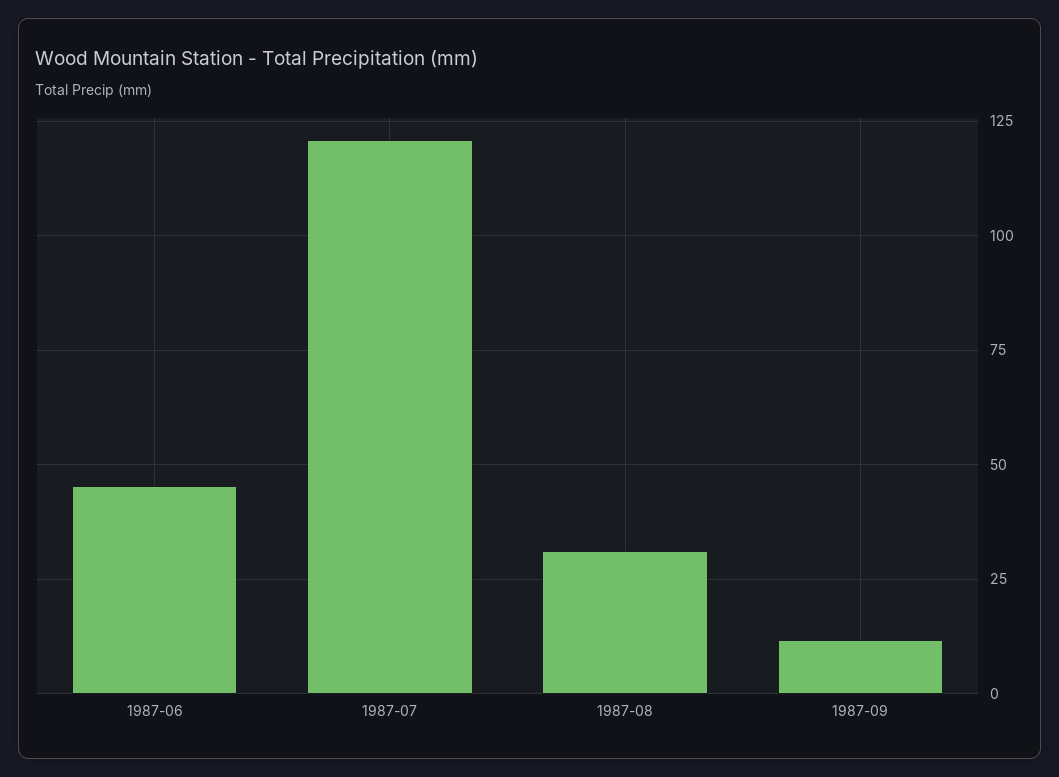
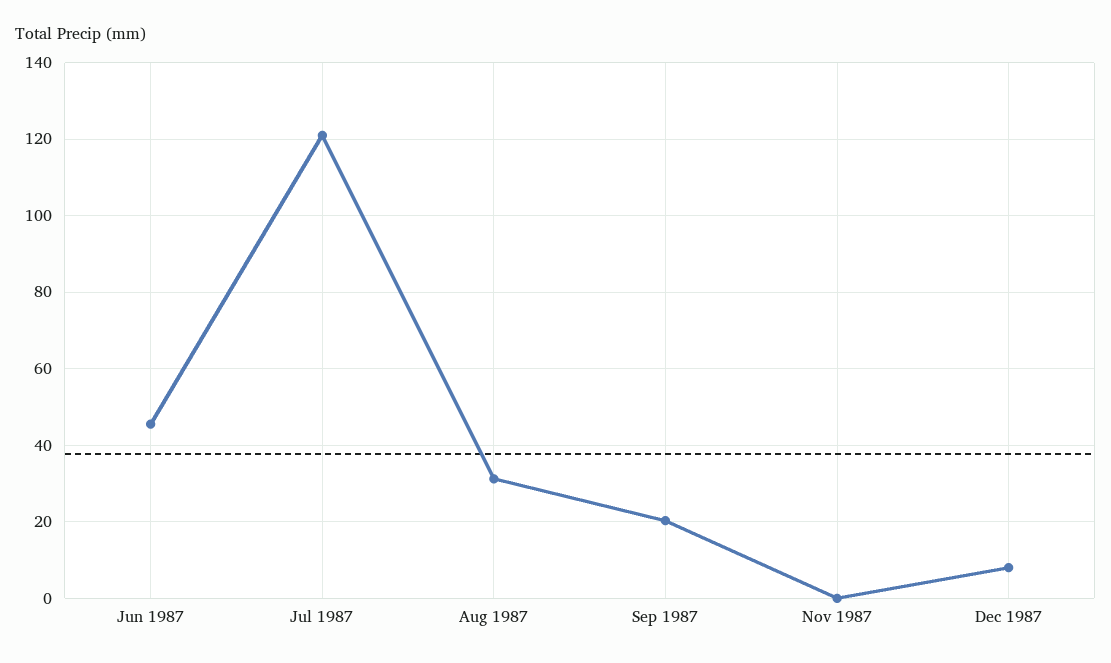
1987-09: 12.5 -> 20
Nov 1987: none -> 0
Dec 1987: none -> 8

